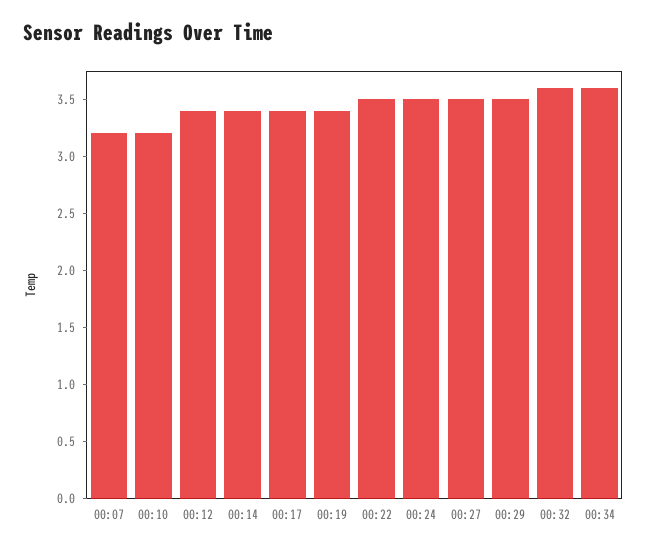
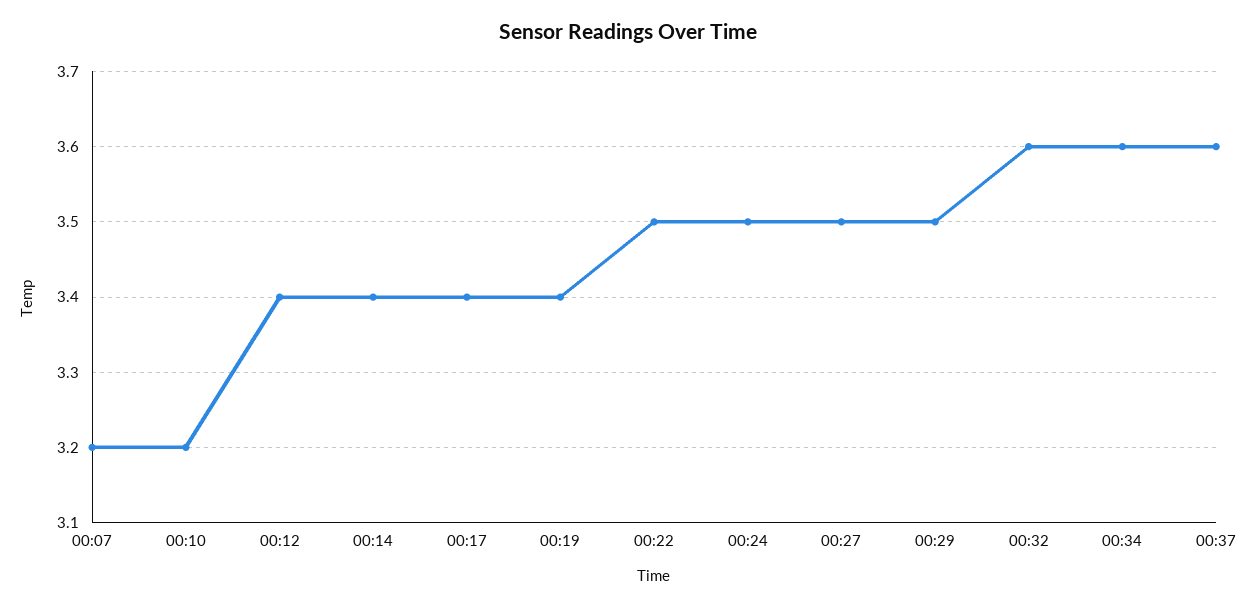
00:37: none -> 3.6

